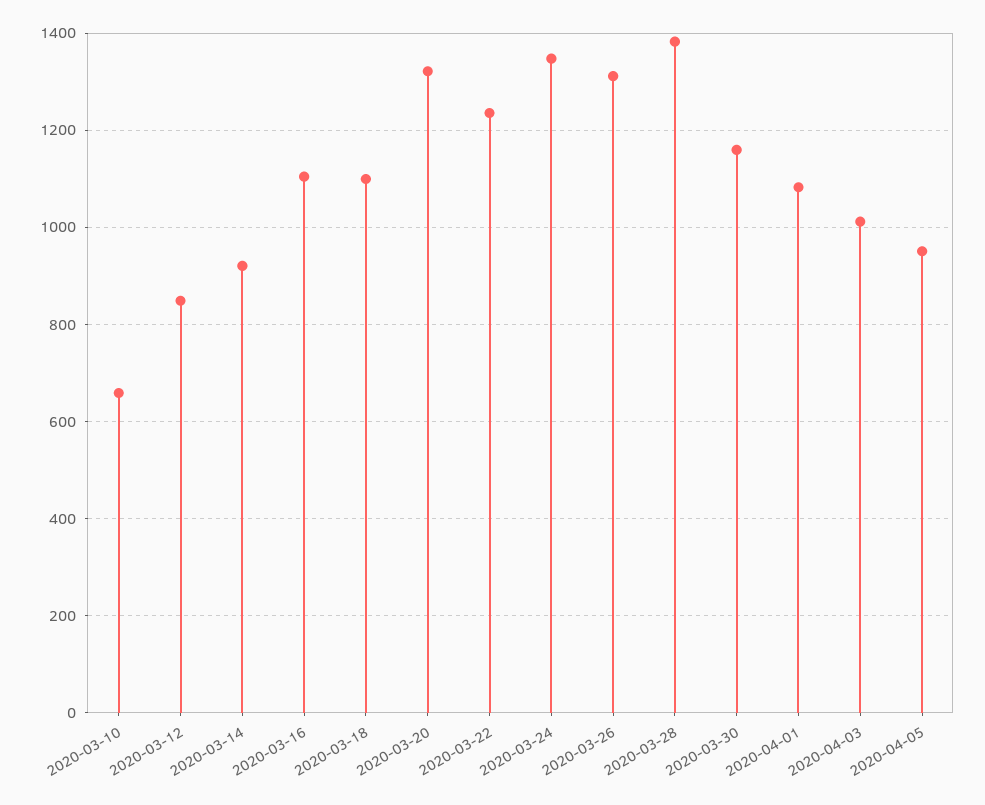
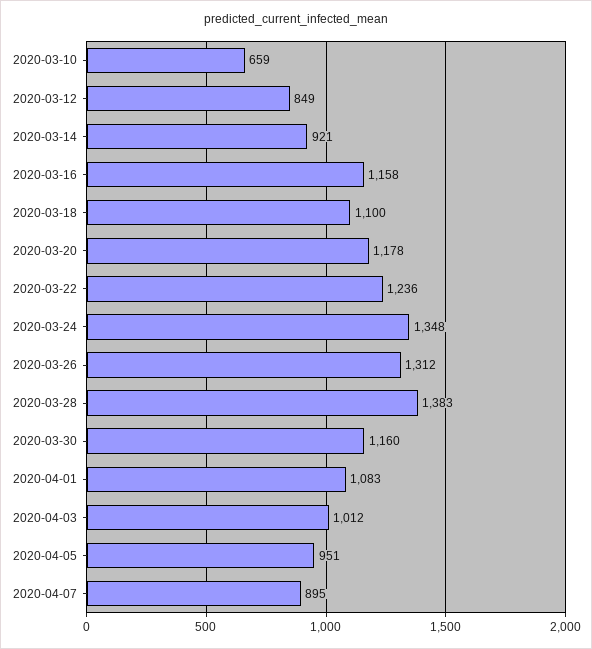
2020-03-16: 1100 -> 1158
2020-03-20: 1320 -> 1178
2020-04-07: none -> 895

